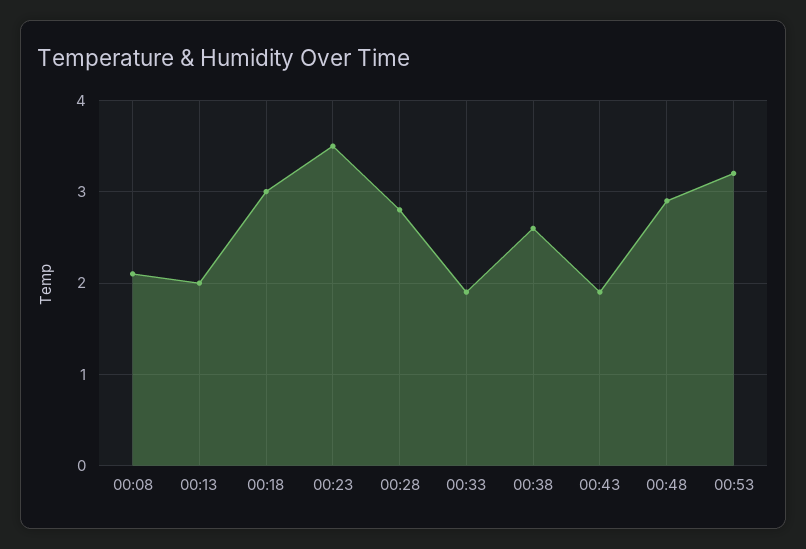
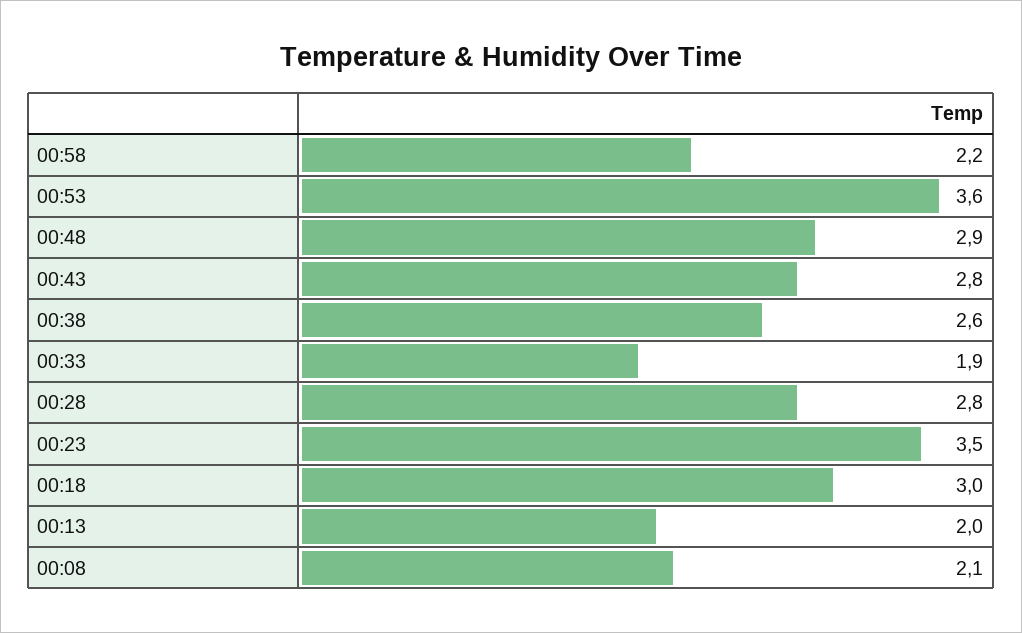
00:43: 1.9 -> 2.8
00:53: 3.2 -> 3.6
00:58: none -> 2.2

